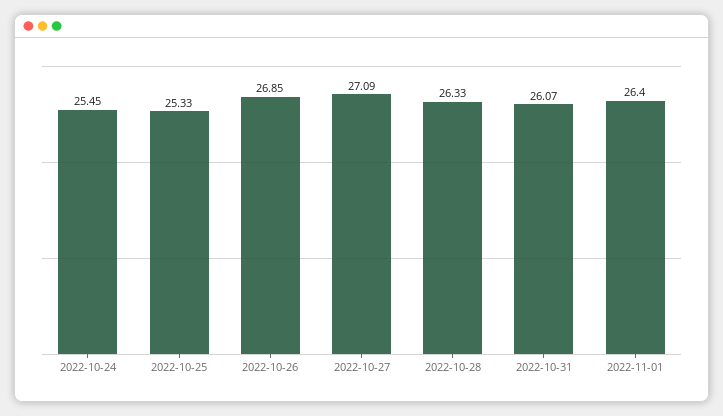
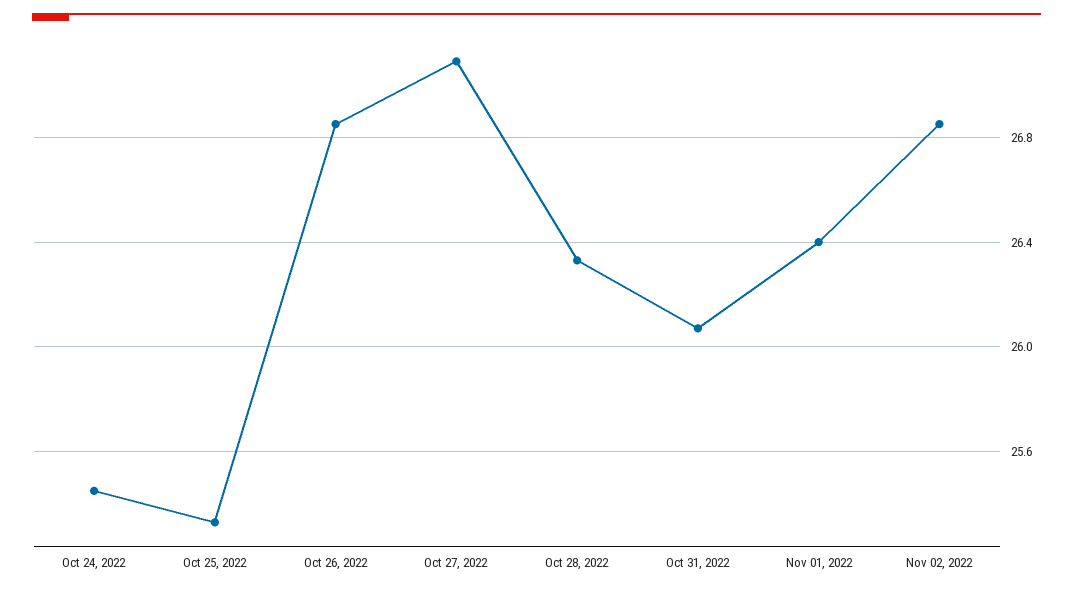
Nov 02, 2022: none -> 26.85

